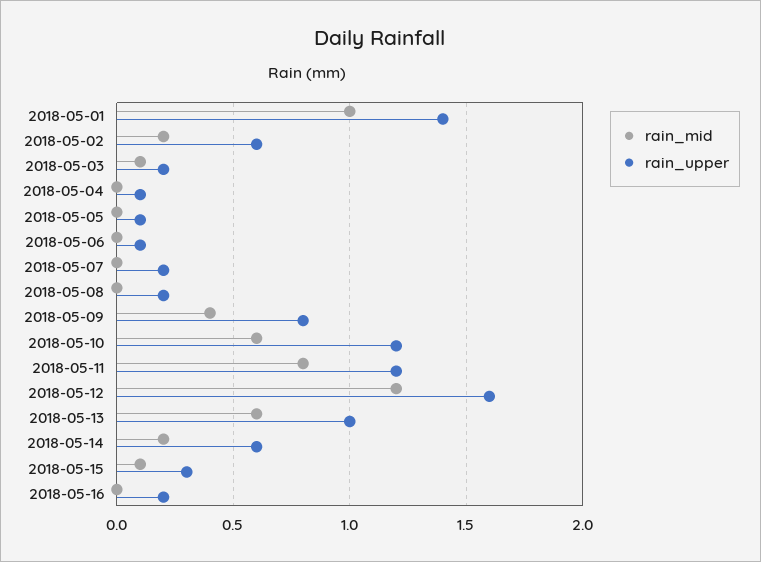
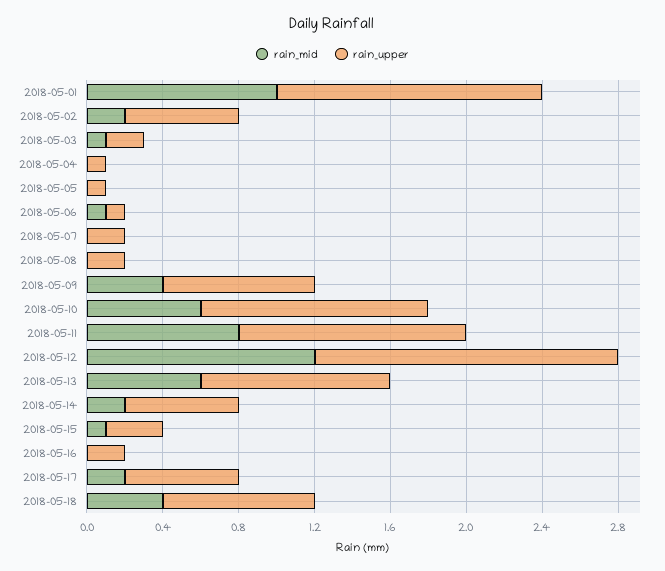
rain_mid, 2018-05-06: 0 -> 0.1
rain_mid, 2018-05-17: none -> 0.2
rain_upper, 2018-05-17: none -> 0.6
rain_mid, 2018-05-18: none -> 0.4
rain_upper, 2018-05-18: none -> 0.8

